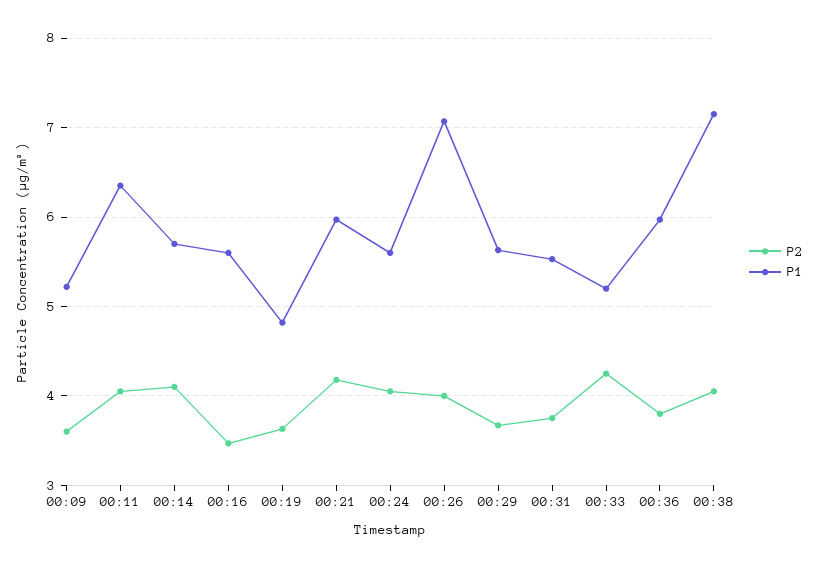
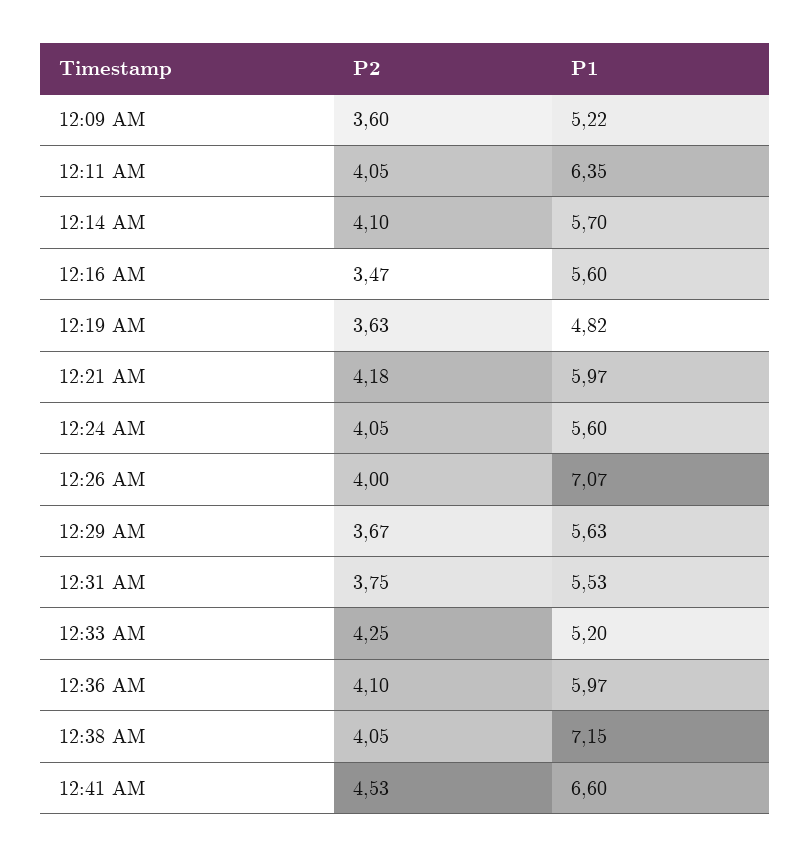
P2, 00:36: 3.8 -> 4.1
P2, 12:41 AM: none -> 4.53
P1, 12:41 AM: none -> 6.6

